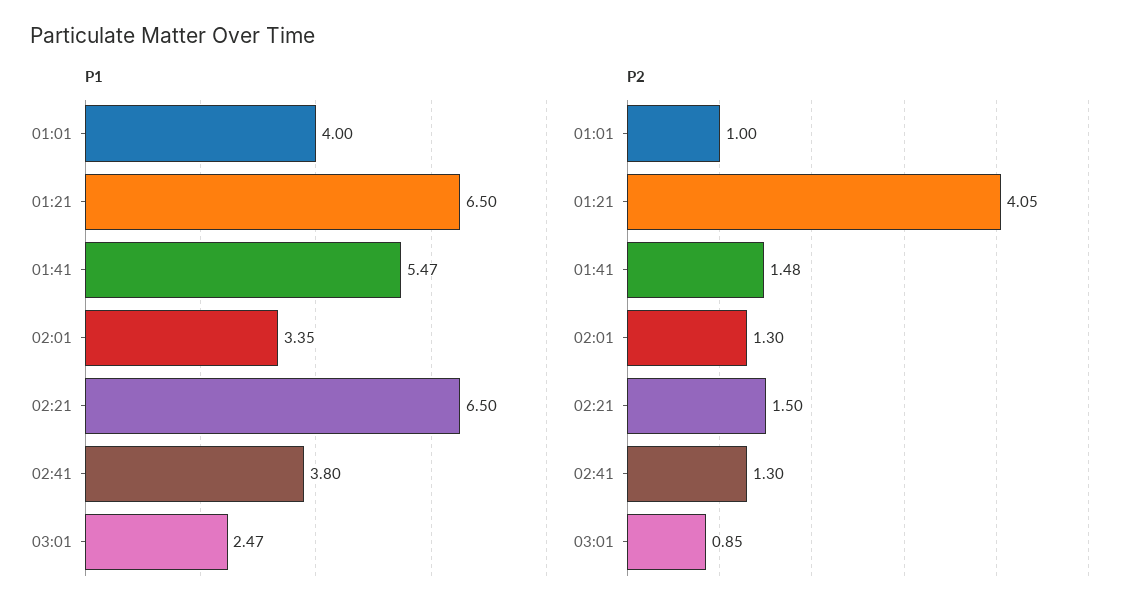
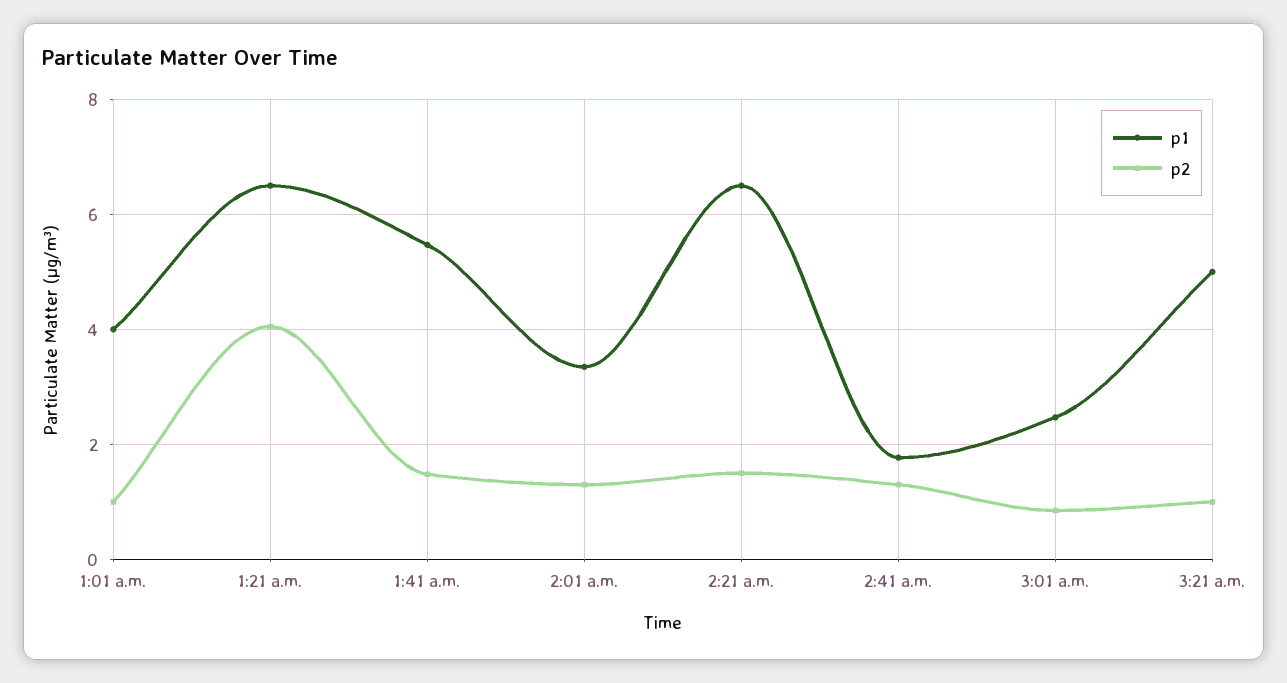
P1, 02:41: 3.8 -> 1.8
P1, 3:21 a.m.: none -> 5
P2, 3:21 a.m.: none -> 1

